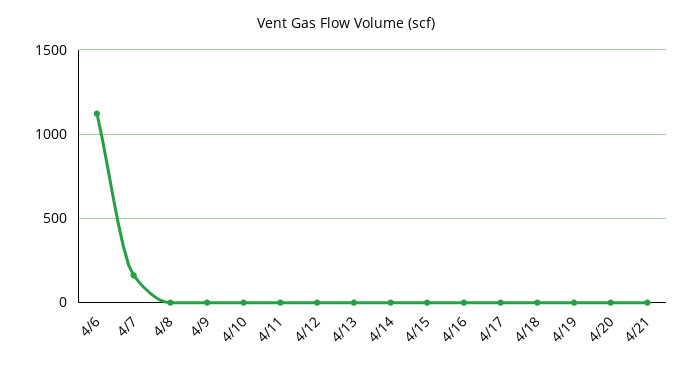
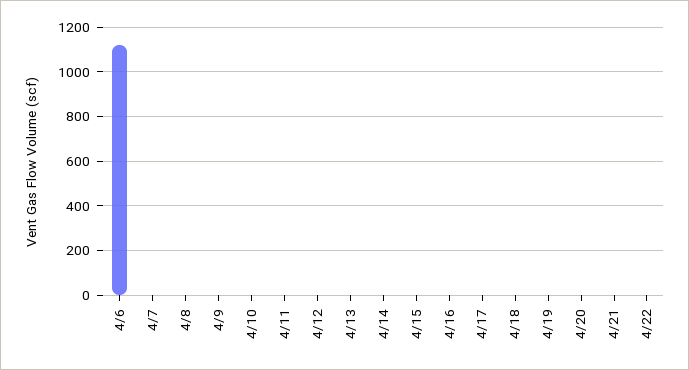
4/7: 150 -> 0
4/22: none -> 0

